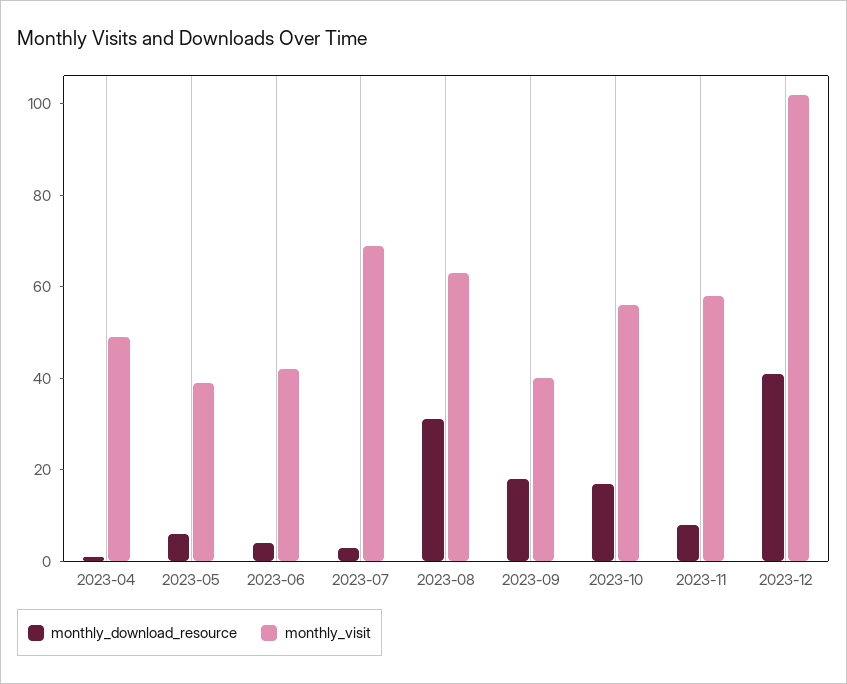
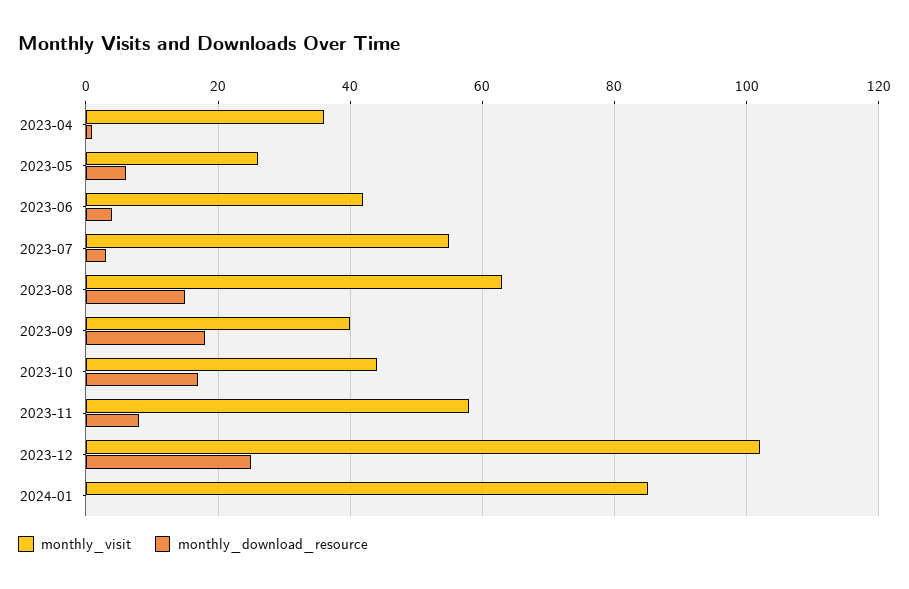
monthly_visit, 2023-04: 50 -> 35
monthly_visit, 2023-05: 40 -> 25
monthly_visit, 2023-07: 70 -> 55
monthly_download_resource, 2023-08: 30 -> 15
monthly_visit, 2023-10: 55 -> 45
monthly_download_resource, 2023-12: 40 -> 25
monthly_visit, 2024-01: none -> 85
monthly_download_resource, 2024-01: none -> 0

